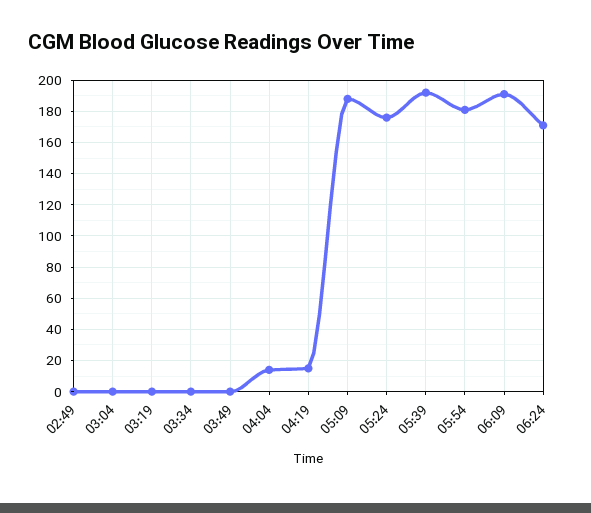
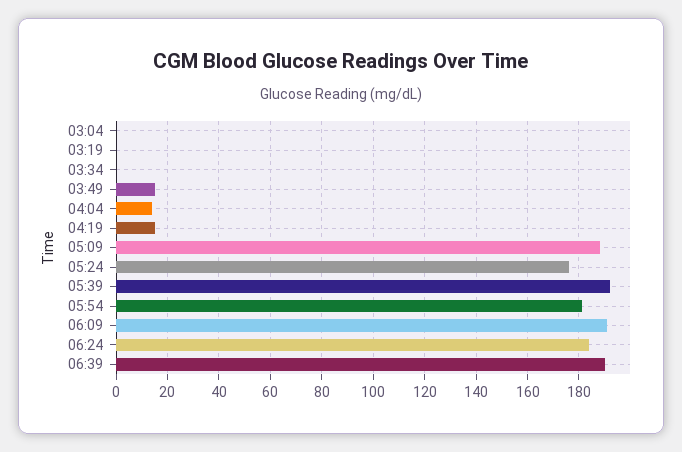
02:49: 0 -> none
03:49: 0 -> 15
06:24: 170 -> 185
06:39: none -> 190

